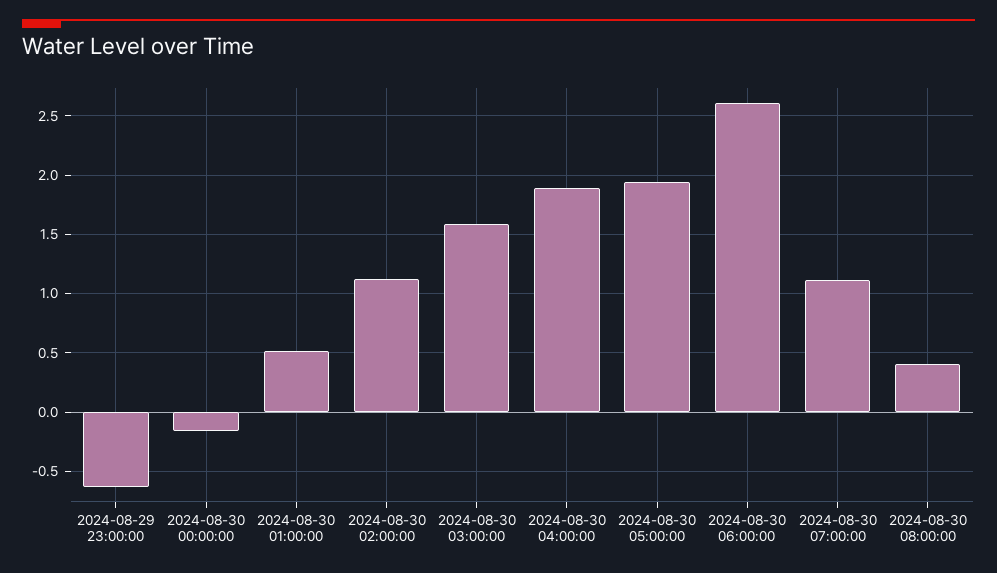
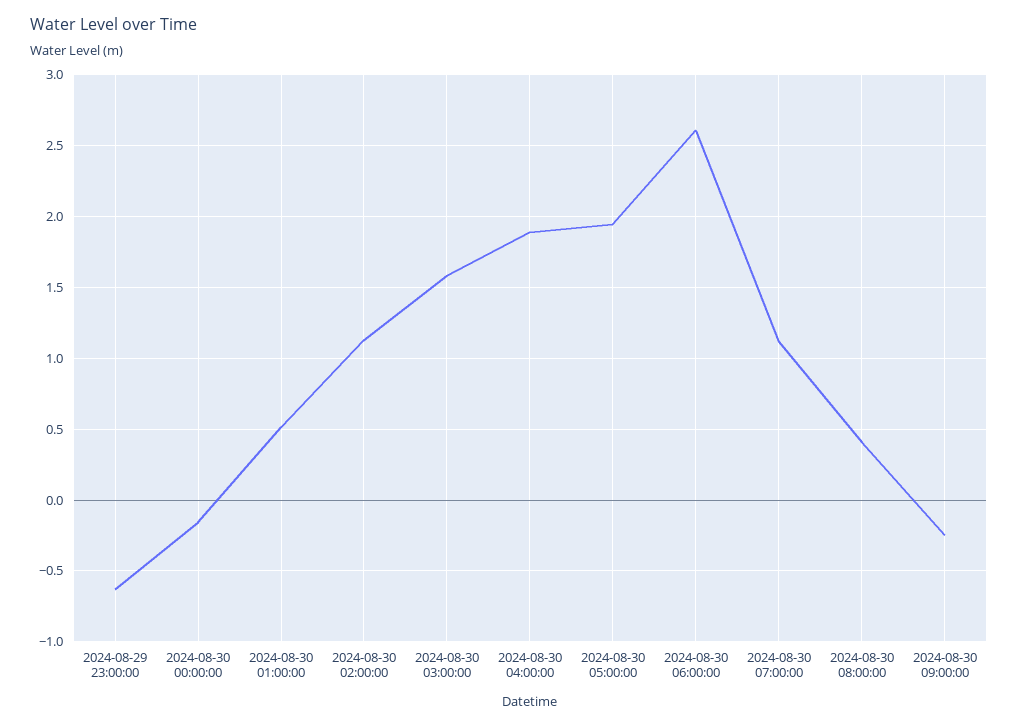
2024-08-30 09:00:00: none -> -0.25

